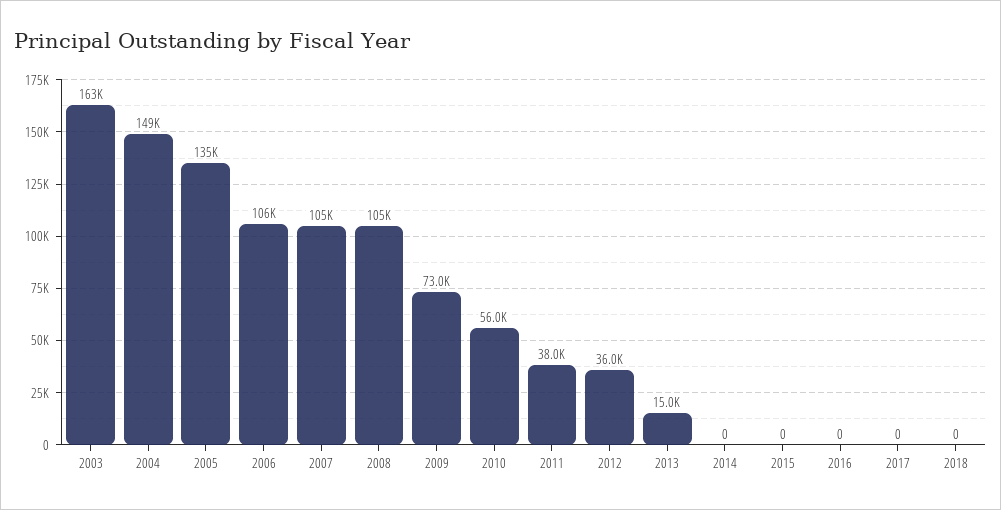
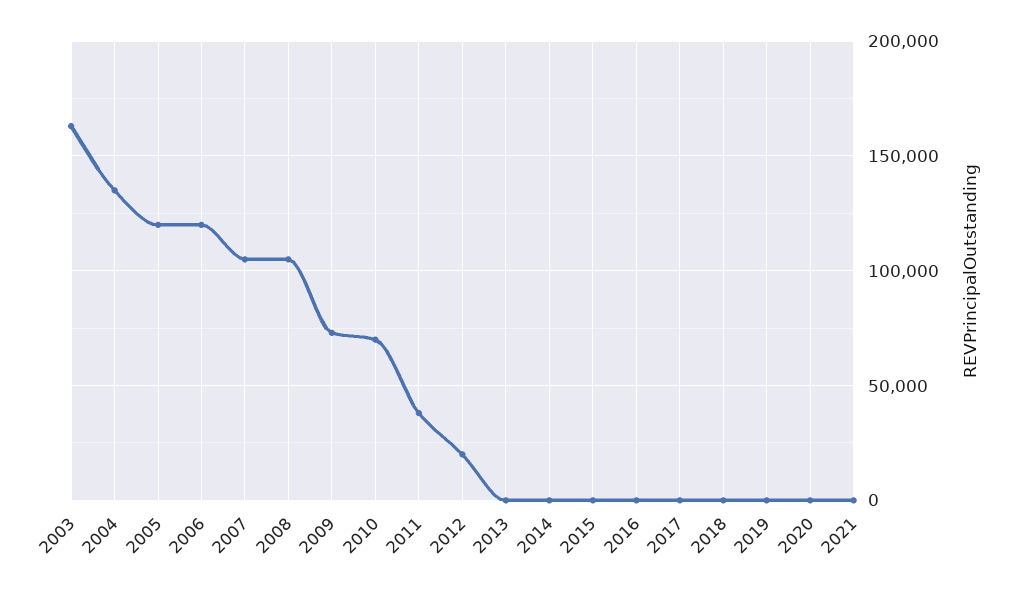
2004: 149000 -> 135000
2005: 135000 -> 120000
2006: 106000 -> 120000
2010: 56000 -> 70000
2012: 36000 -> 20000
2013: 15000 -> 0
2019: none -> 0
2020: none -> 0
2021: none -> 0

